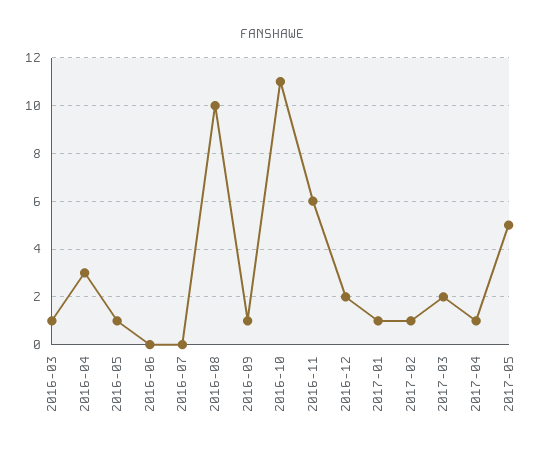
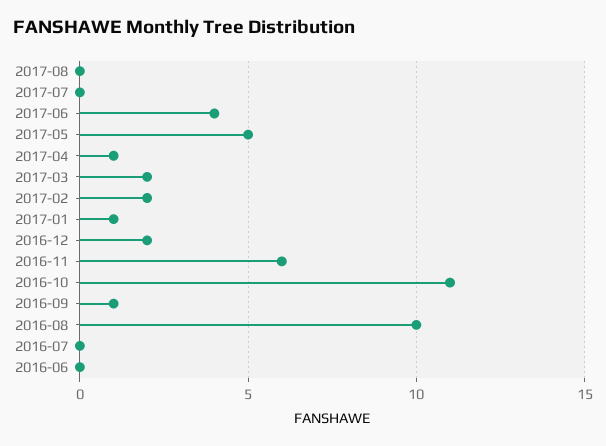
2016-03: 1 -> none
2016-04: 3 -> none
2016-05: 1 -> none
2017-02: 1 -> 2
2017-08: none -> 0
2017-07: none -> 0
2017-06: none -> 4

